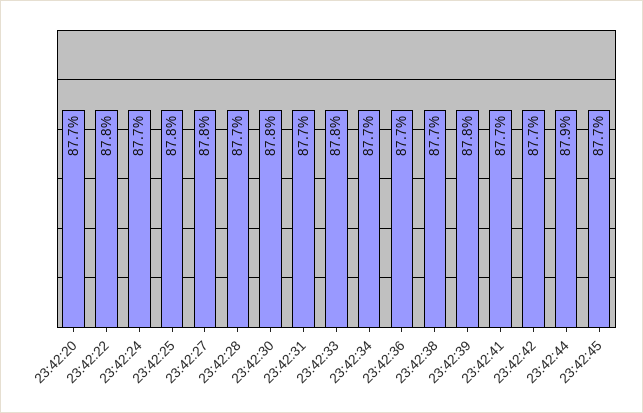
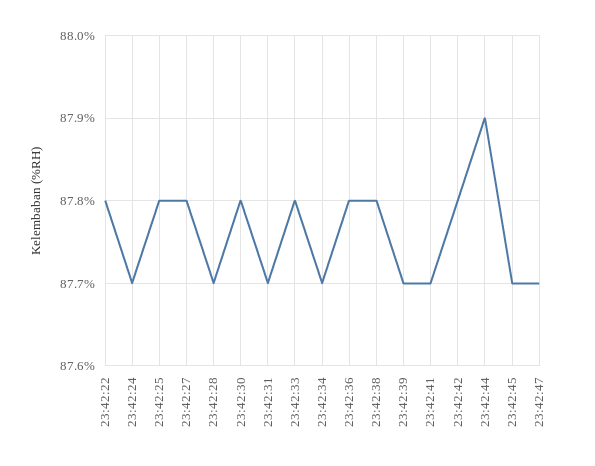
23:42:20: 87.7 -> none
23:42:36: 87.7 -> 87.8
23:42:38: 87.7 -> 87.8
23:42:39: 87.8 -> 87.7
23:42:42: 87.7 -> 87.8
23:42:47: none -> 87.7

